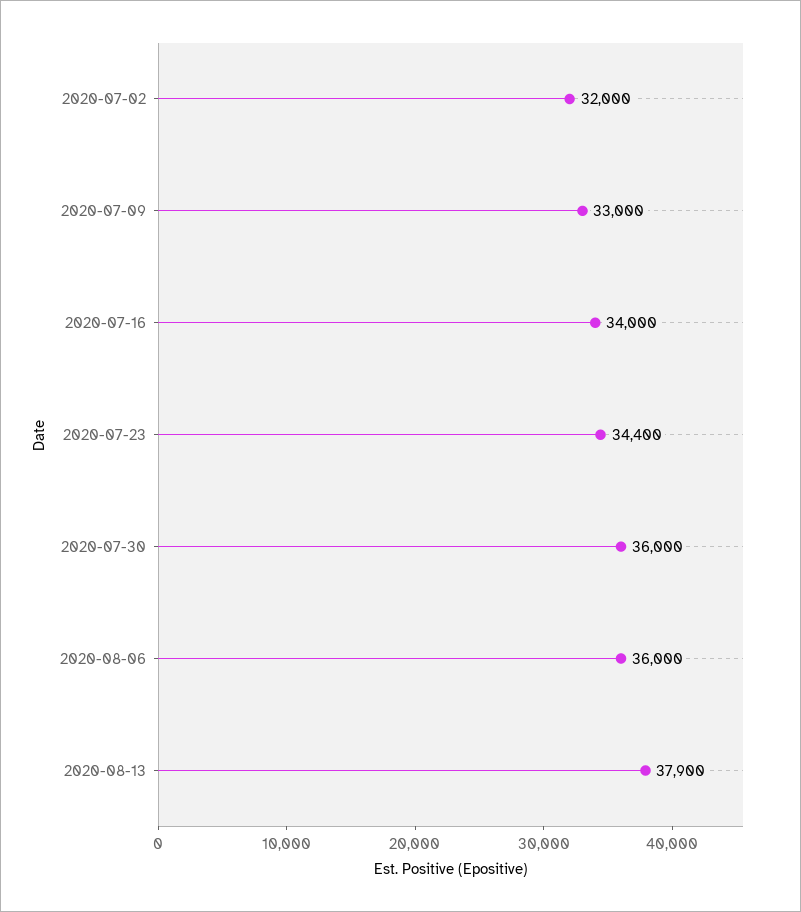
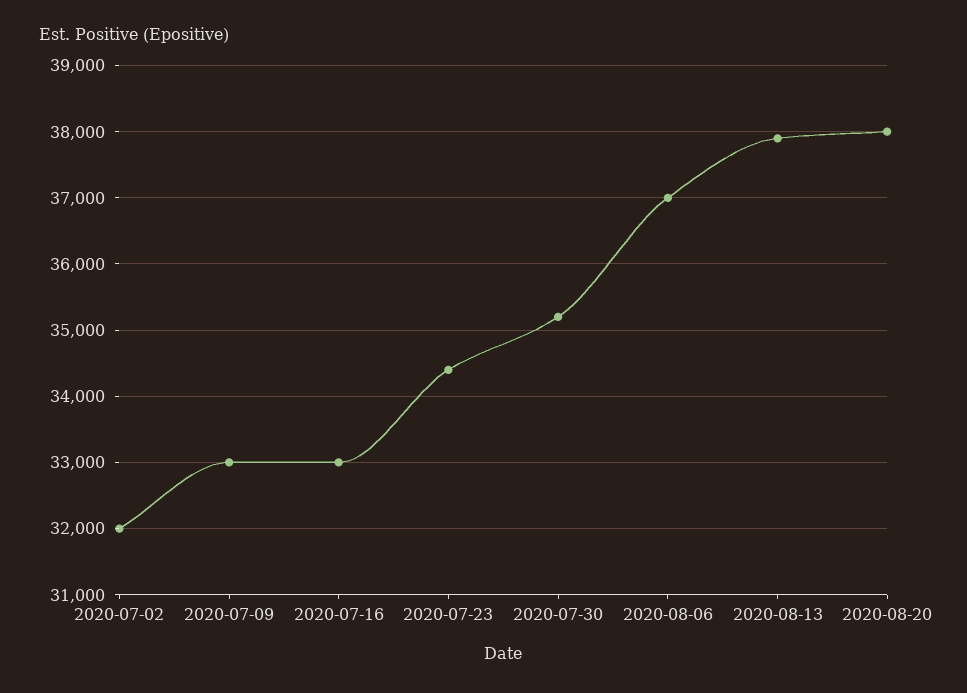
2020-07-16: 34000 -> 33000
2020-07-30: 36000 -> 35200
2020-08-06: 36000 -> 37000
2020-08-20: none -> 38000

